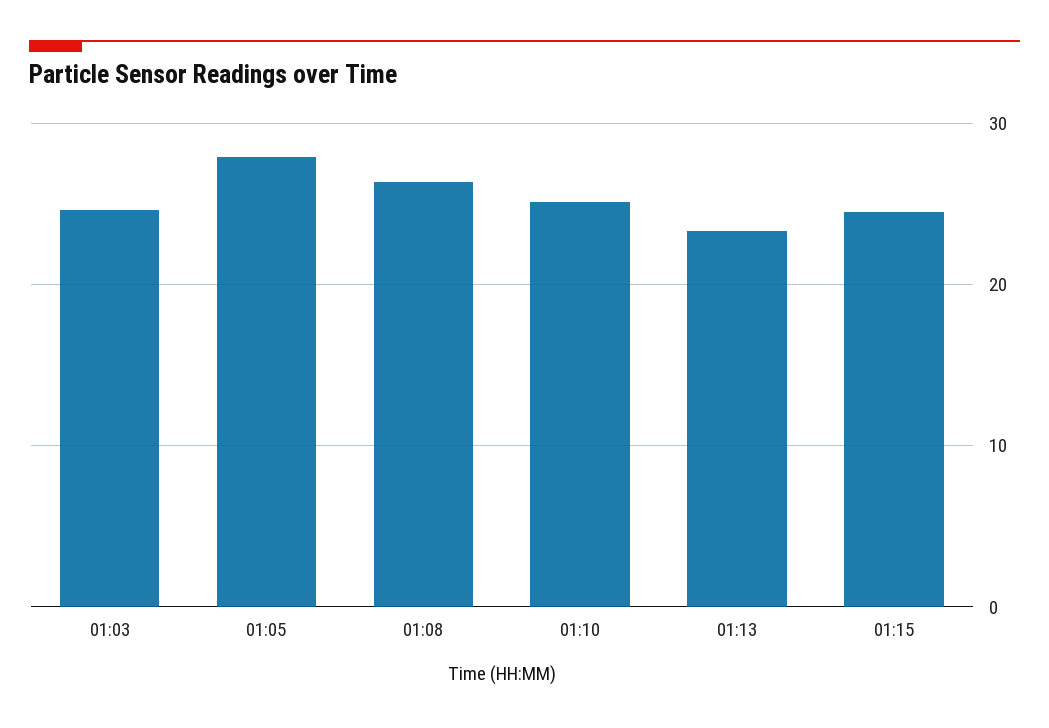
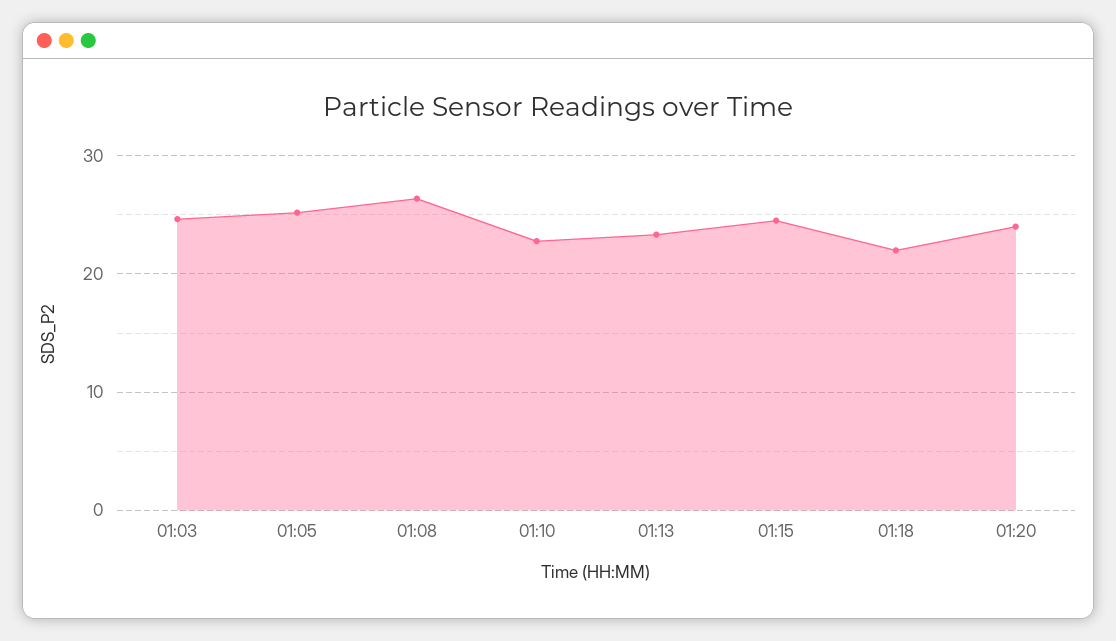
01:05: 28 -> 25
01:10: 25 -> 23
01:18: none -> 22
01:20: none -> 24

